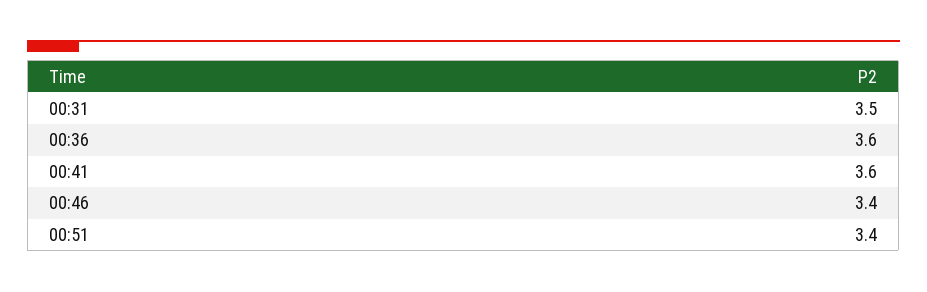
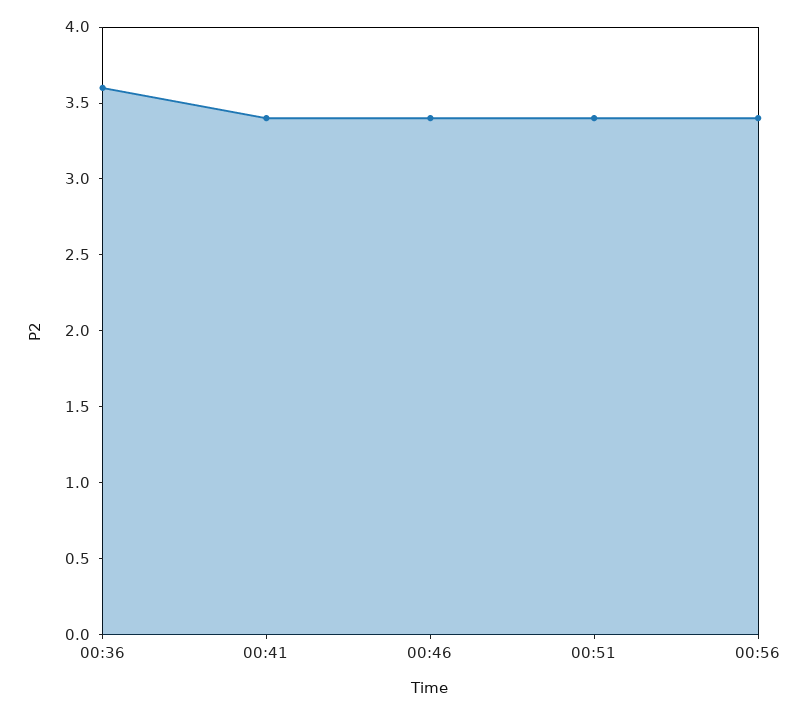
00:31: 3.5 -> none
00:41: 3.6 -> 3.4
00:56: none -> 3.4

